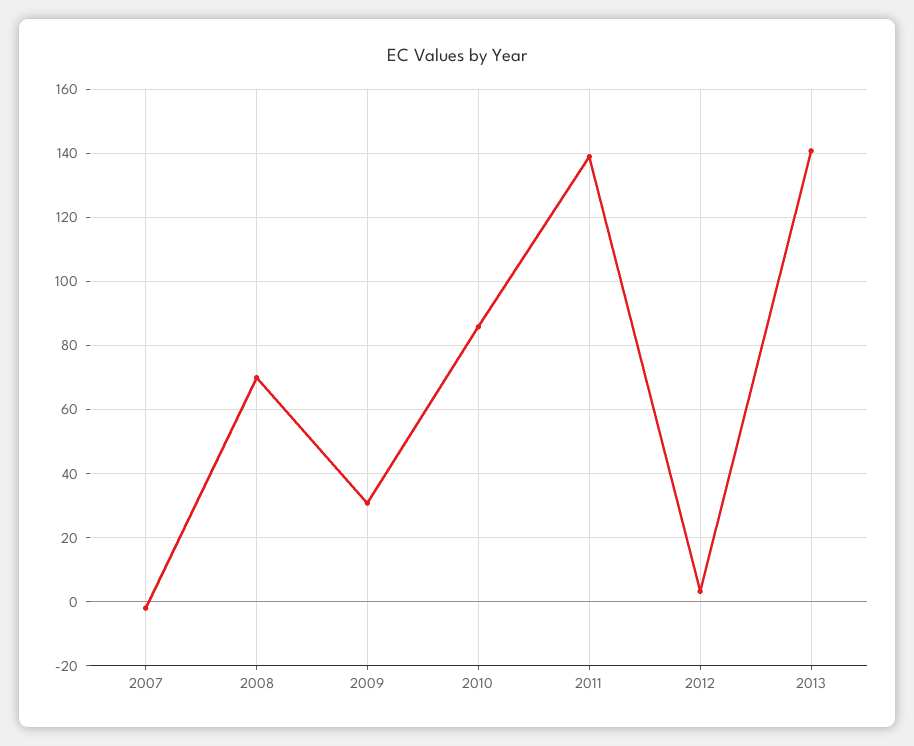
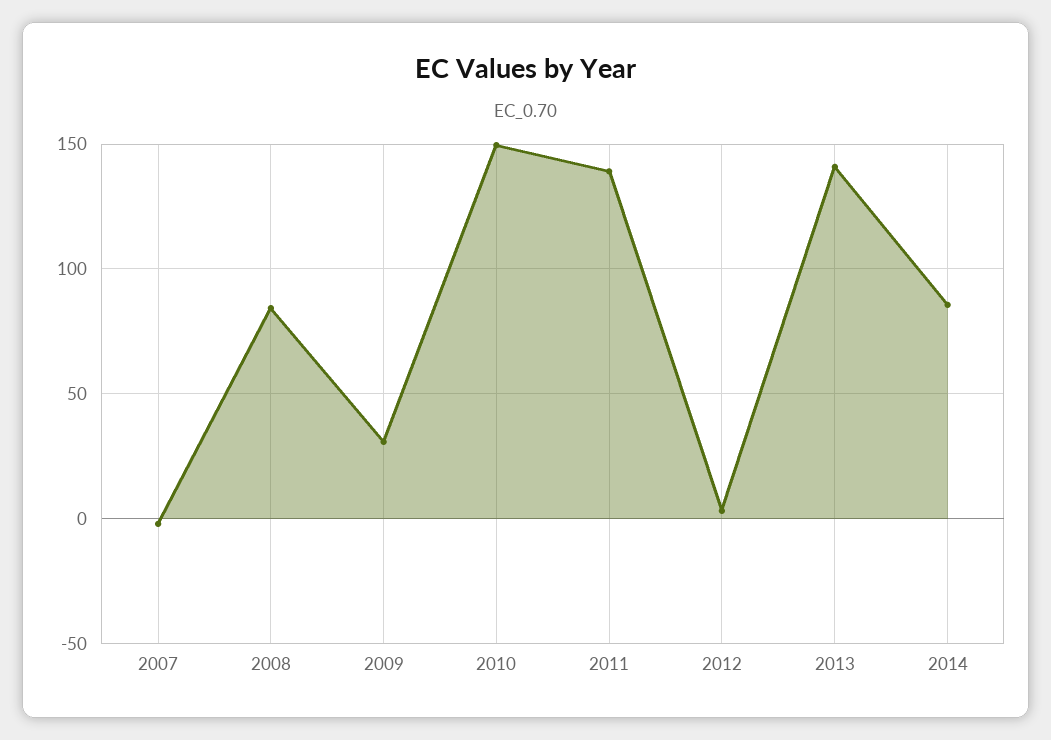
2008: 70 -> 85
2010: 86 -> 150
2014: none -> 85

